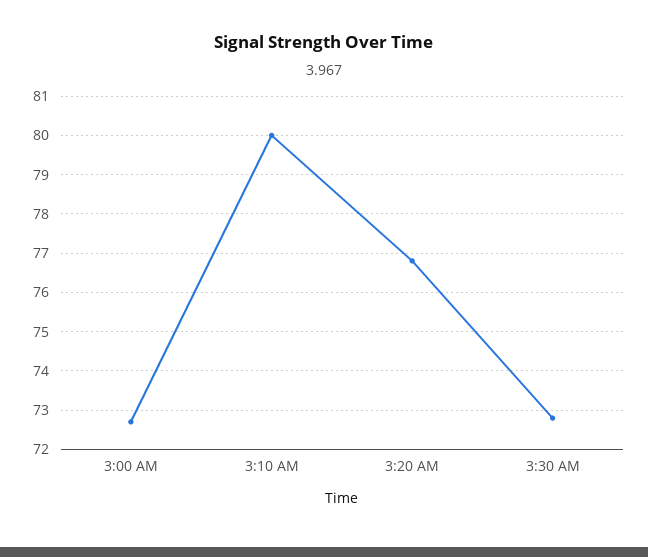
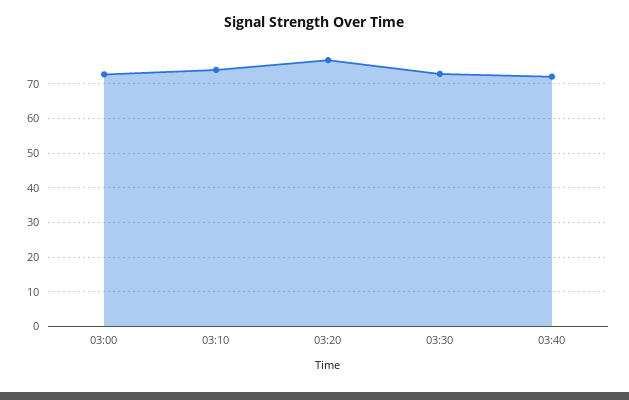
3:10 AM: 80 -> 74
03:40: none -> 72

